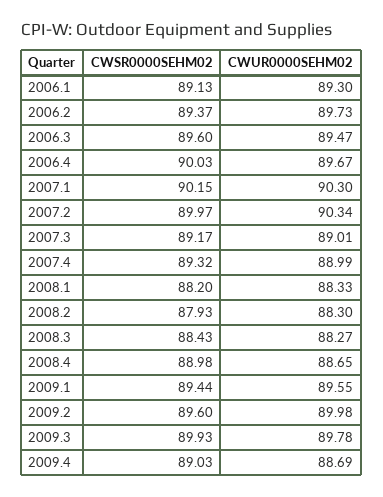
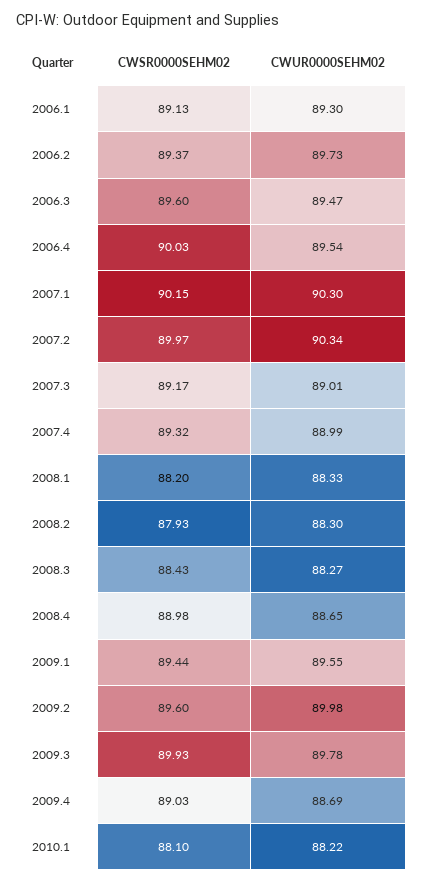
CWUR0000SEHM02, 2006.4: 89.67 -> 89.54
CWSR0000SEHM02, 2010.1: none -> 88.1
CWUR0000SEHM02, 2010.1: none -> 88.22

